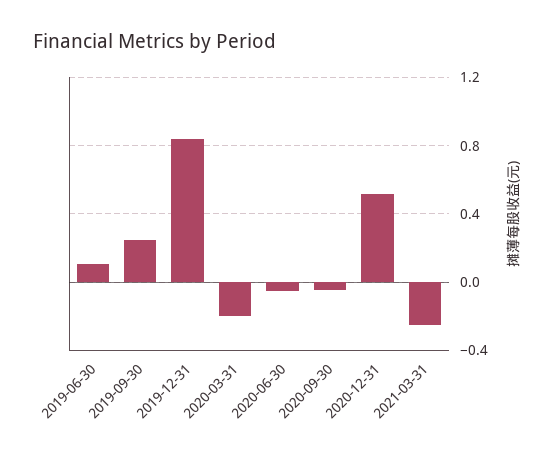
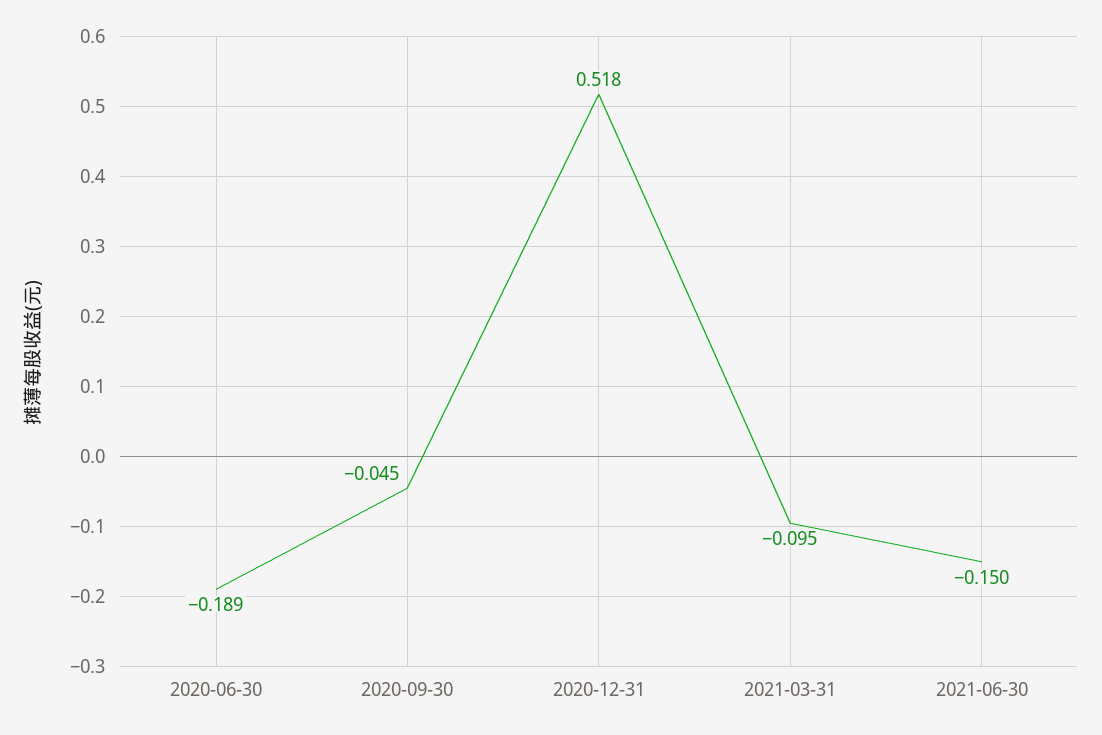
2019-06-30: 0.1 -> none
2019-09-30: 0.25 -> none
2019-12-31: 0.85 -> none
2020-03-31: -0.2 -> none
2020-06-30: -0.05 -> -0.189
2021-03-31: -0.25 -> -0.095
2021-06-30: none -> -0.15

